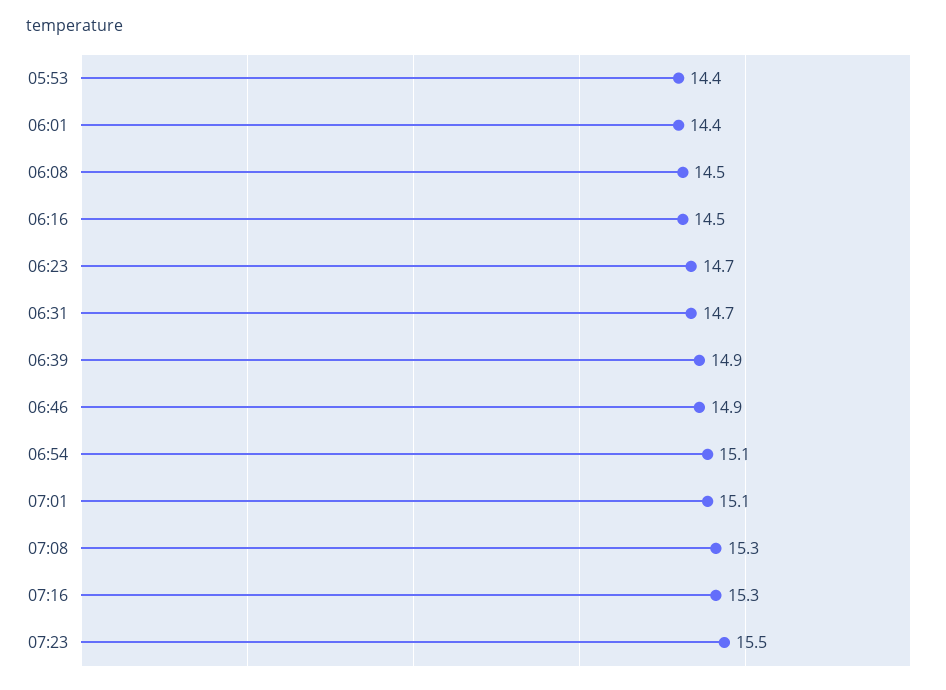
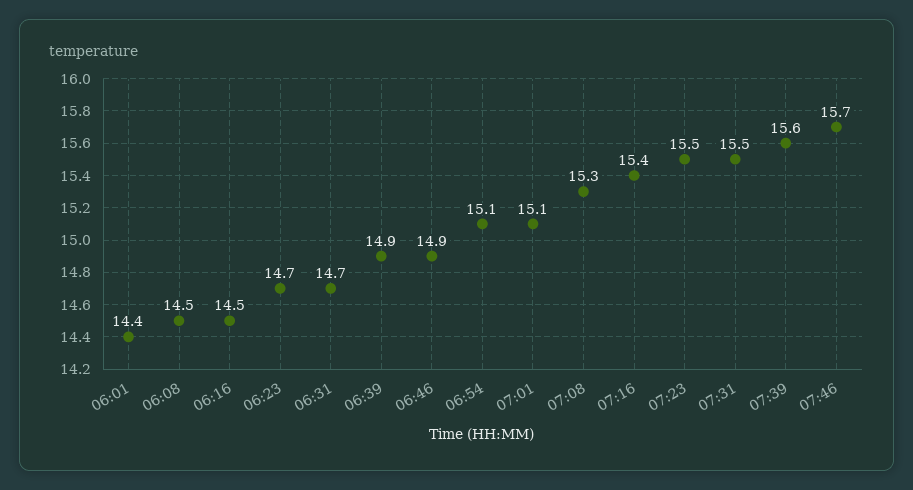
05:53: 14.4 -> none
07:16: 15.3 -> 15.4
07:31: none -> 15.5
07:39: none -> 15.6
07:46: none -> 15.7

